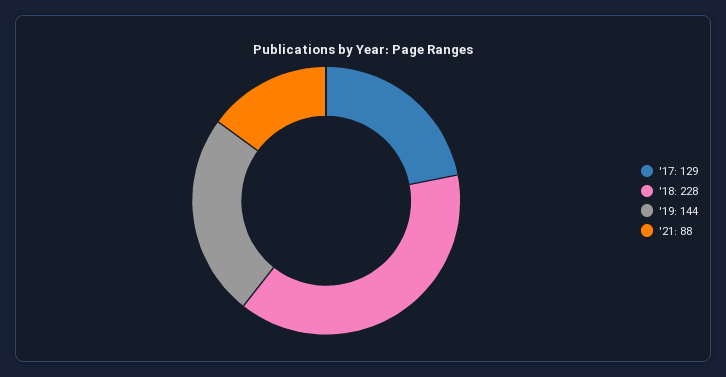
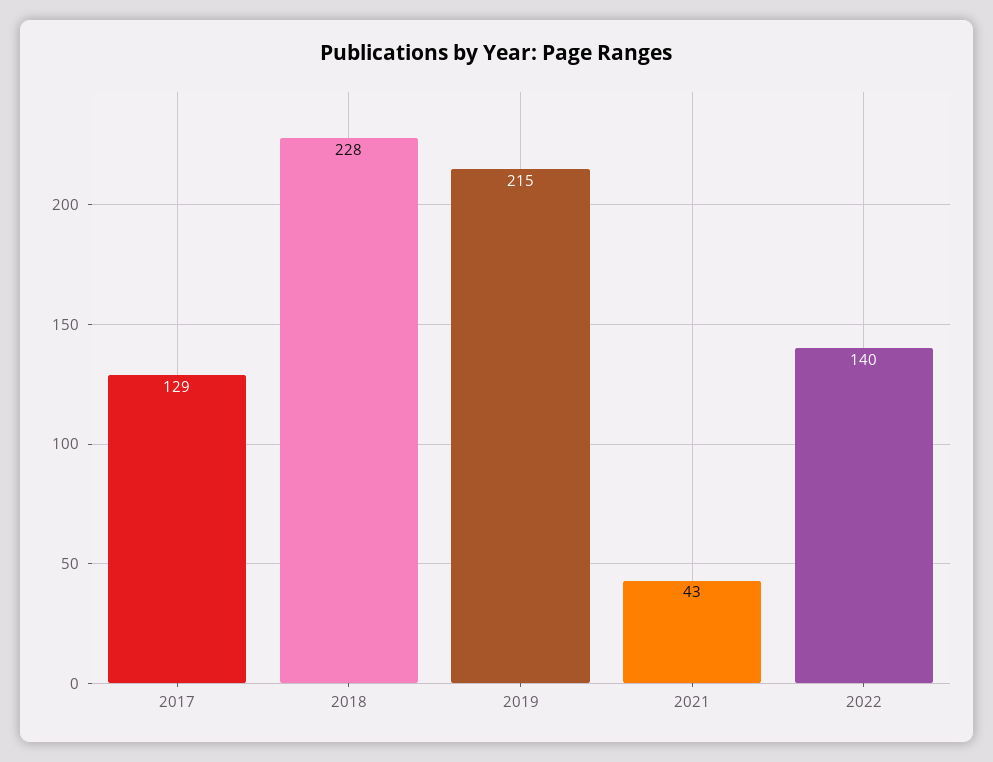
'19: 144 -> 215
'21: 88 -> 43
2022: none -> 140

